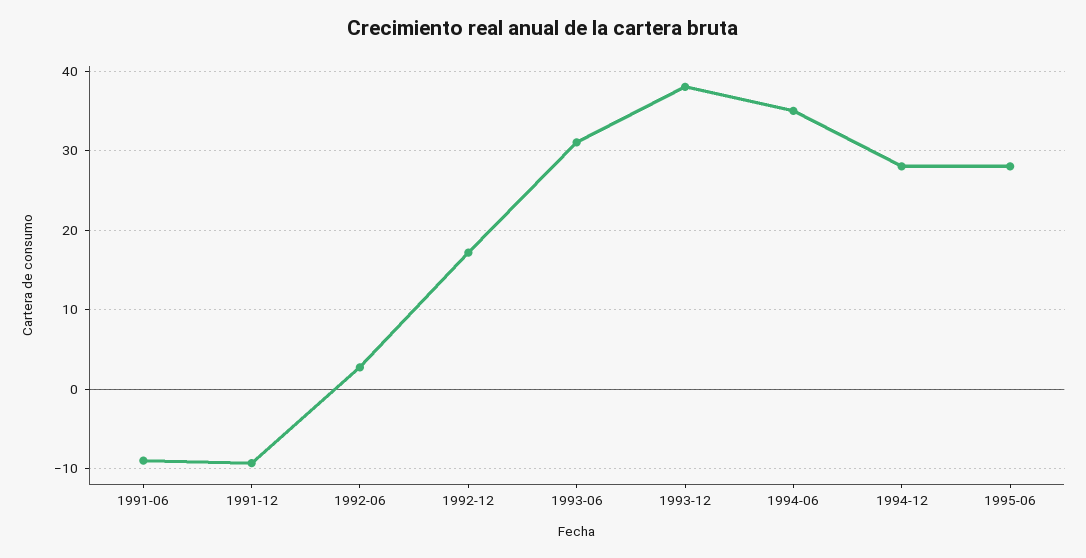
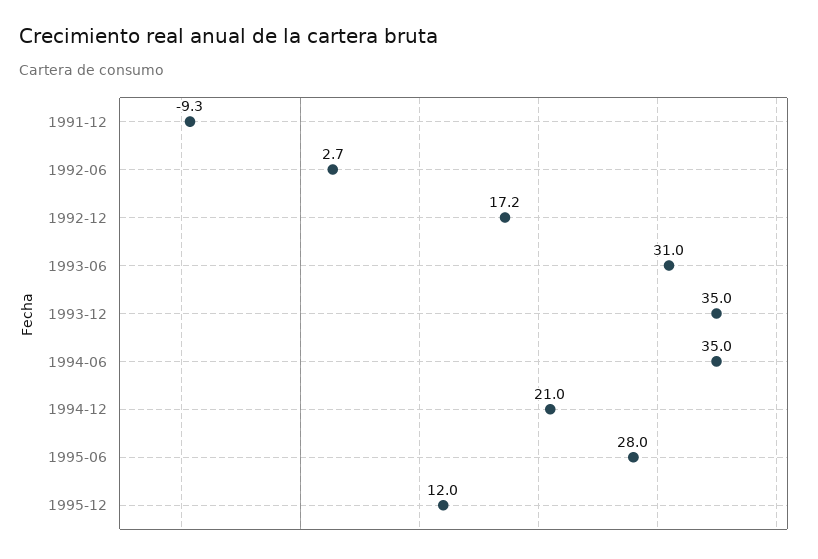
1991-06: -9 -> none
1993-12: 38 -> 35
1994-12: 28 -> 21
1995-12: none -> 12

